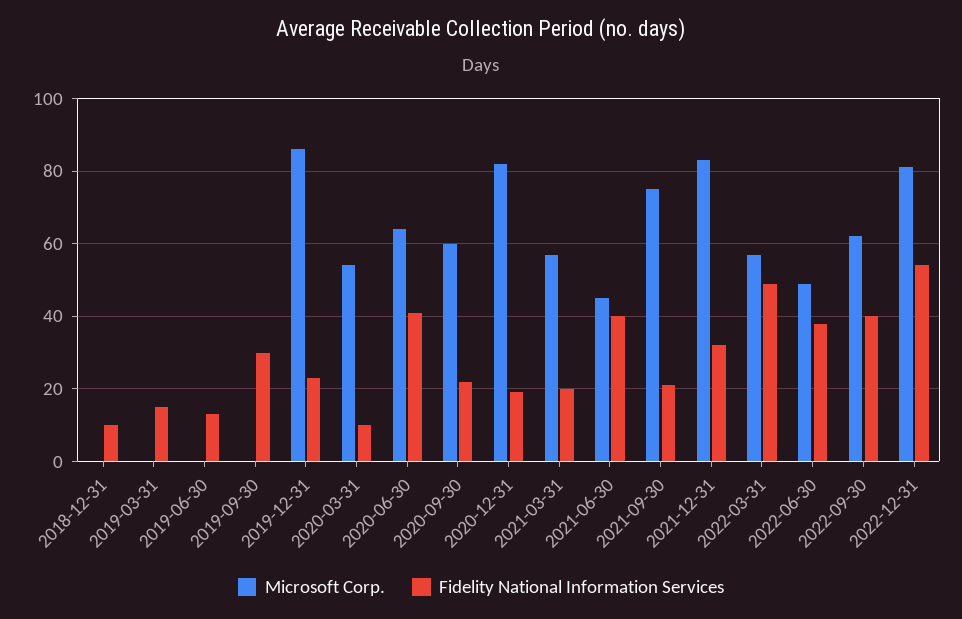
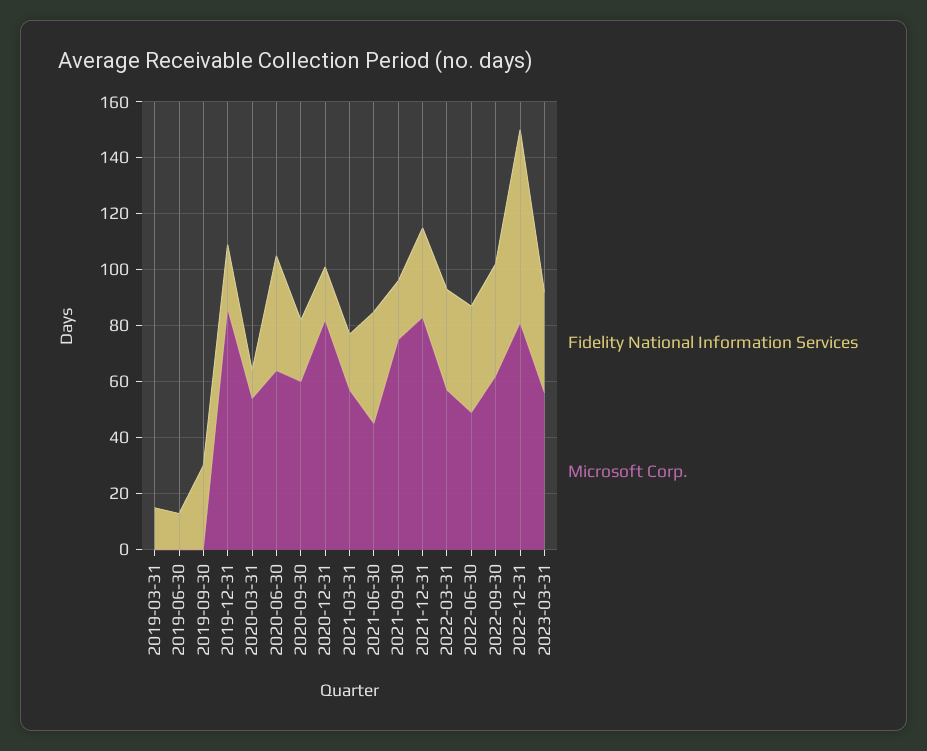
Microsoft Corp., 2018-12-31: 0 -> none
Fidelity National Information Services, 2018-12-31: 10 -> none
Fidelity National Information Services, 2022-03-31: 50 -> 35
Fidelity National Information Services, 2022-12-31: 55 -> 70
Fidelity National Information Services, 2023-03-31: none -> 35
Microsoft Corp., 2023-03-31: none -> 55

